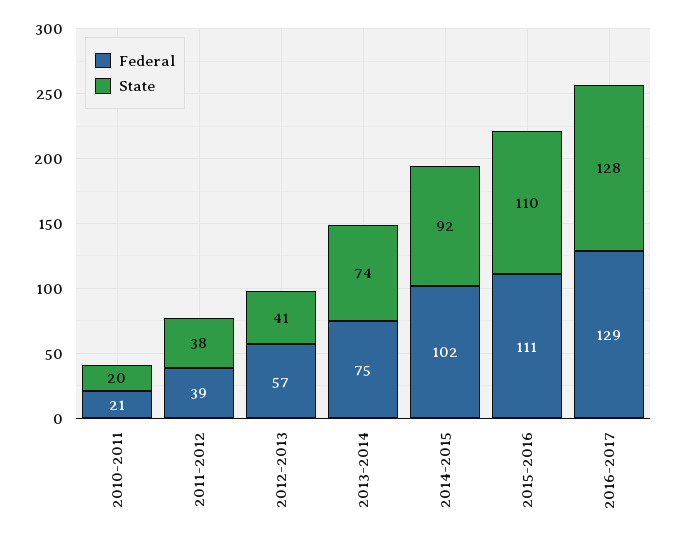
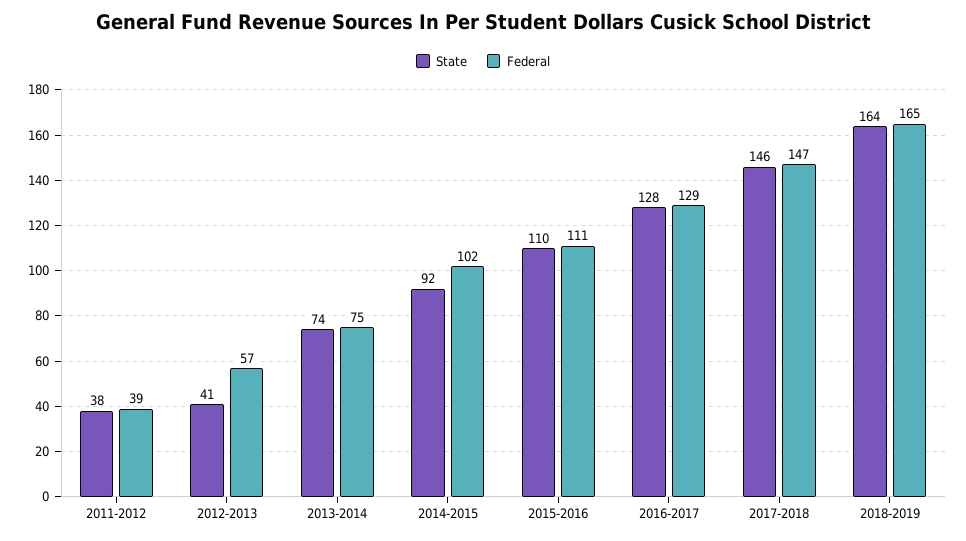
Federal, 2010-2011: 21 -> none
State, 2010-2011: 20 -> none
State, 2017-2018: none -> 146
Federal, 2017-2018: none -> 147
State, 2018-2019: none -> 164
Federal, 2018-2019: none -> 165

